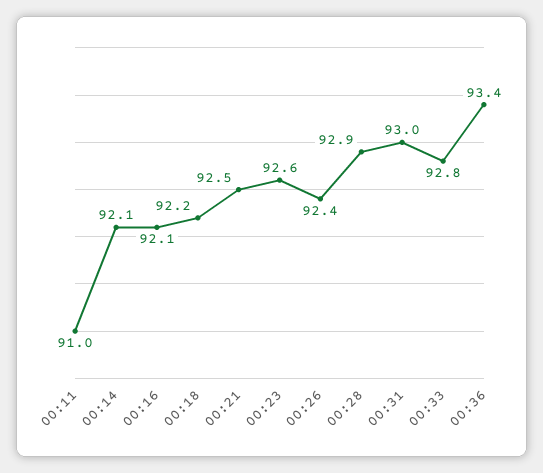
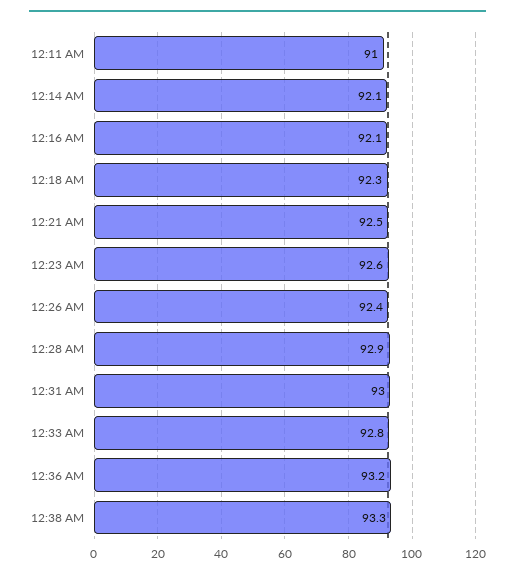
00:18: 92.2 -> 92.3
00:36: 93.4 -> 93.2
12:38 AM: none -> 93.3

